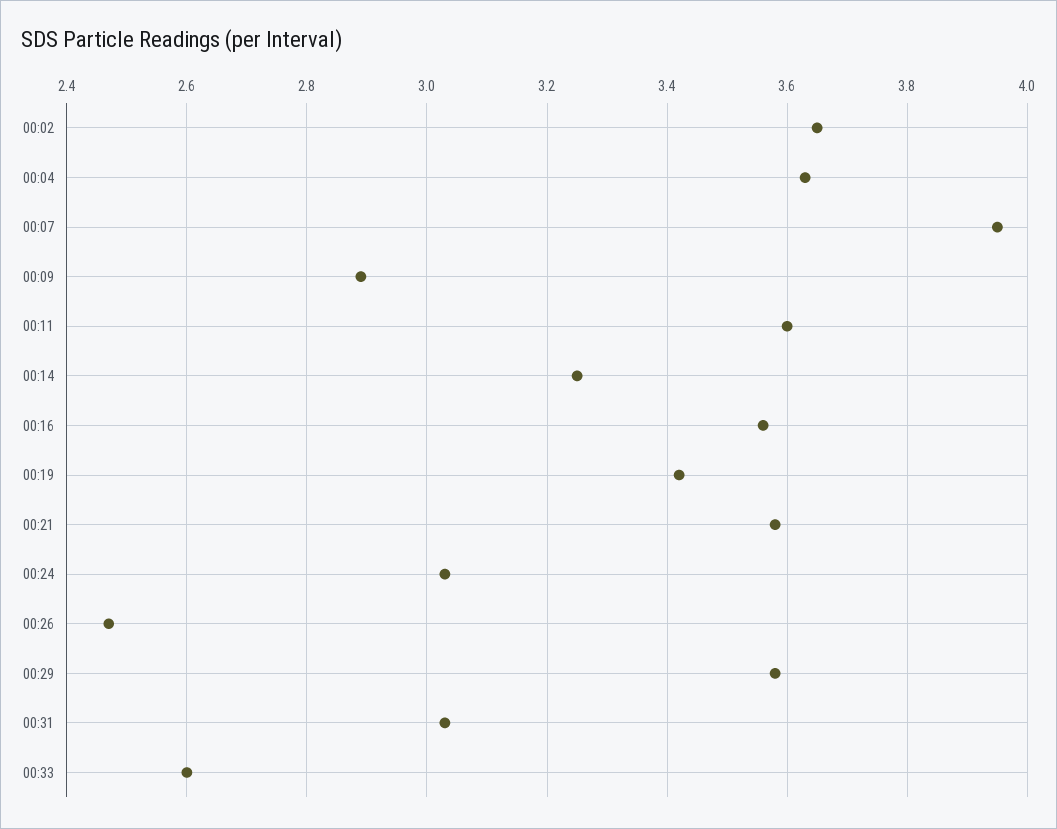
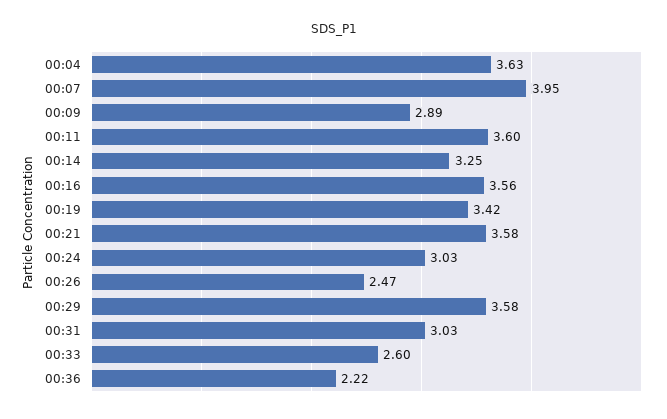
00:02: 3.65 -> none
00:36: none -> 2.22

